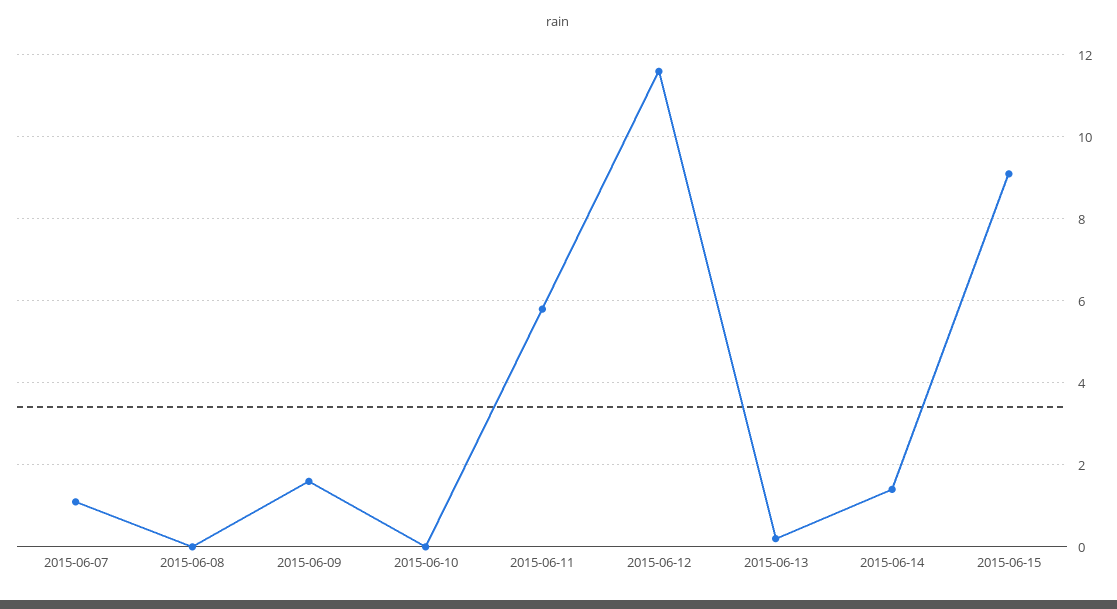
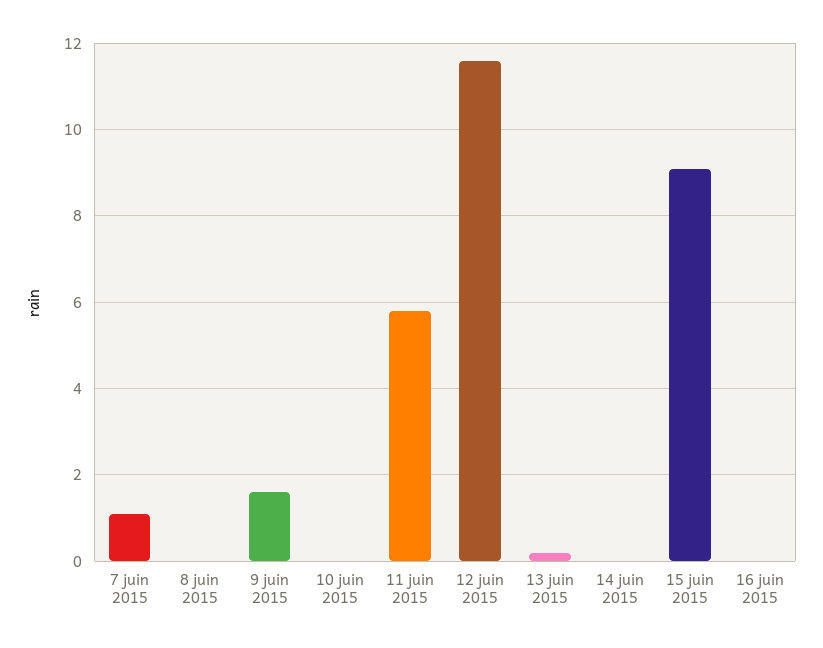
2015-06-14: 1.5 -> 0
16 juin 2015: none -> 0

